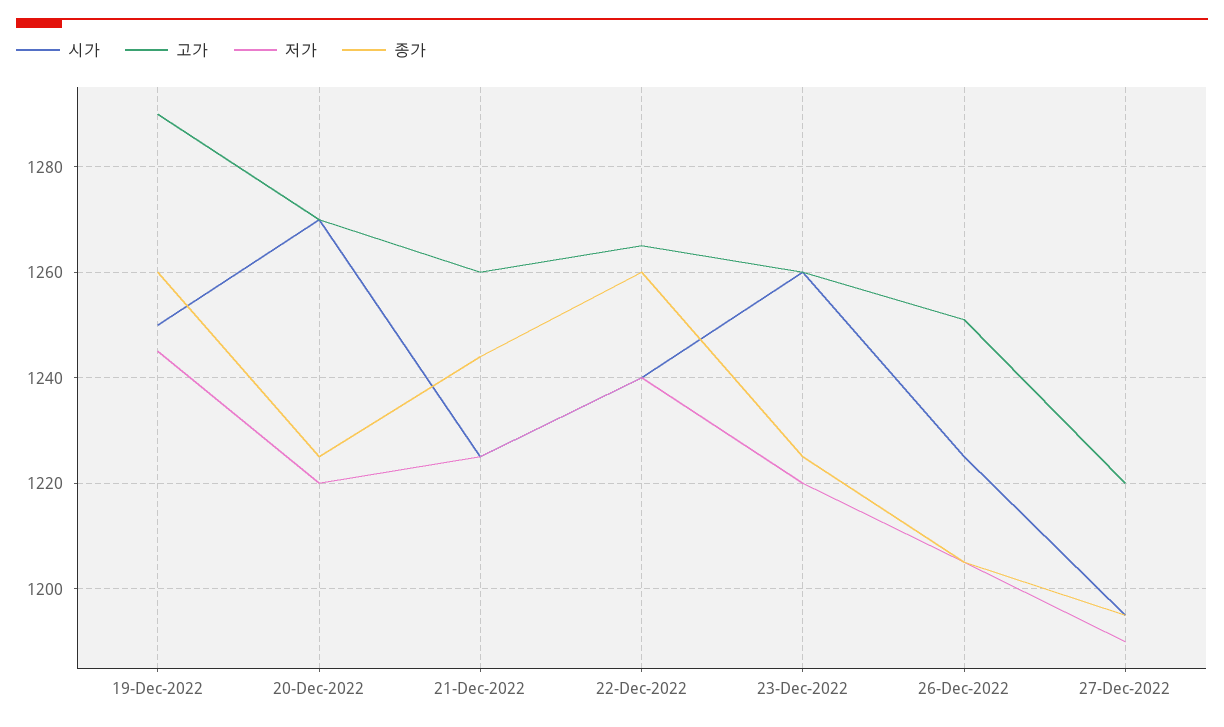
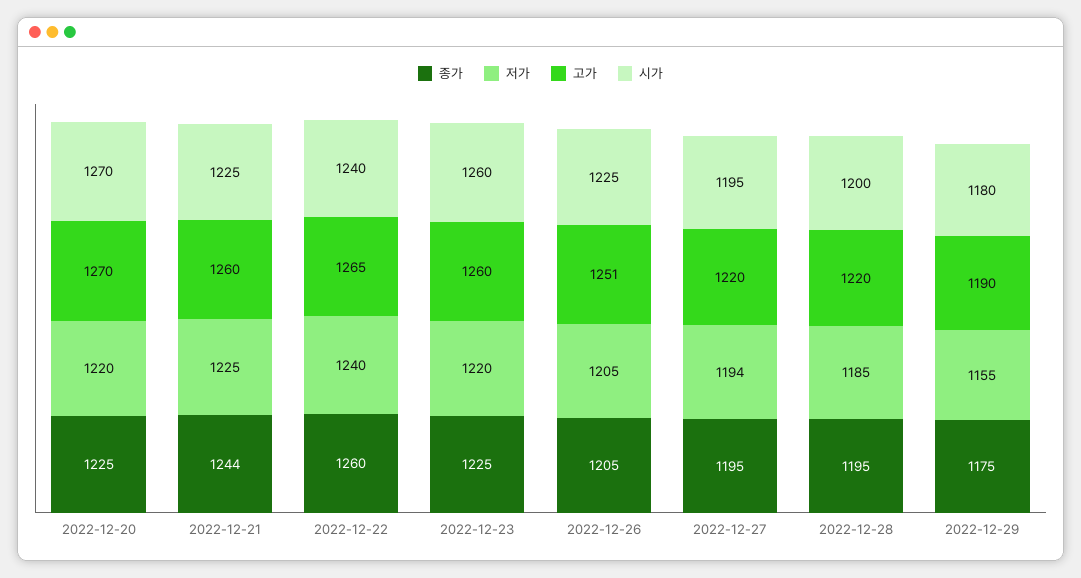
시가, 19-Dec-2022: 1250 -> none
고가, 19-Dec-2022: 1290 -> none
저가, 19-Dec-2022: 1245 -> none
종가, 19-Dec-2022: 1260 -> none
저가, 27-Dec-2022: 1190 -> 1194
종가, 2022-12-28: none -> 1195
저가, 2022-12-28: none -> 1185
고가, 2022-12-28: none -> 1220
시가, 2022-12-28: none -> 1200
종가, 2022-12-29: none -> 1175
저가, 2022-12-29: none -> 1155
고가, 2022-12-29: none -> 1190
시가, 2022-12-29: none -> 1180

